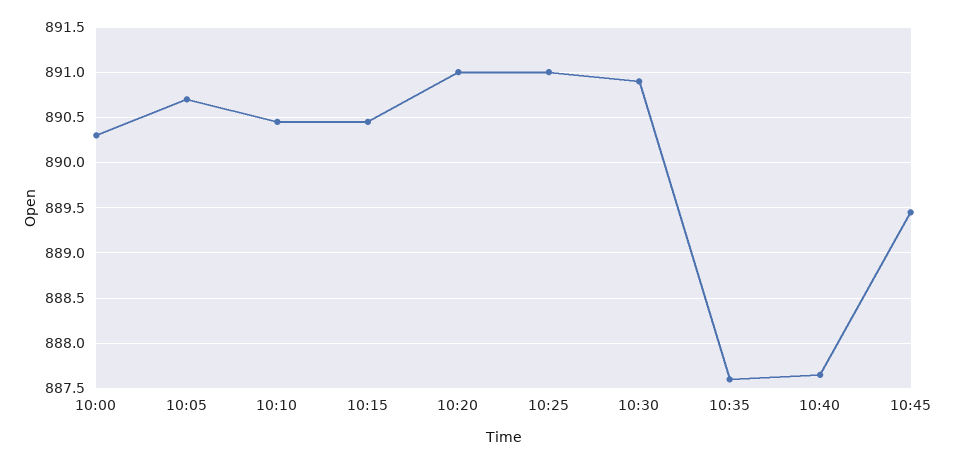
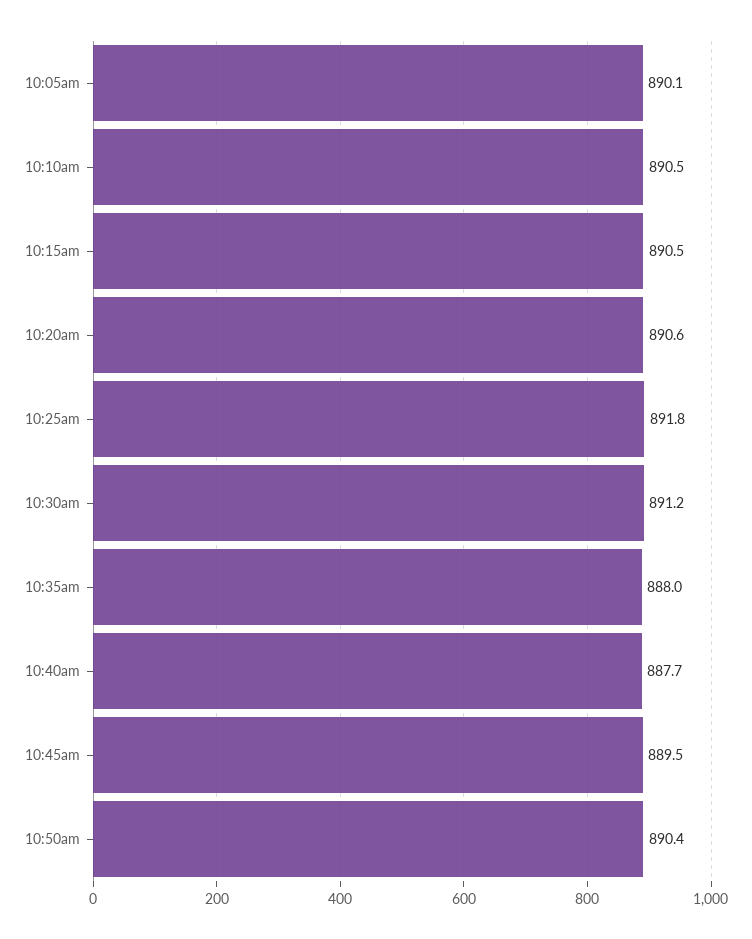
10:00: 890.3 -> none
10:05: 890.7 -> 890.1
10:20: 891 -> 890.6
10:25: 891 -> 891.8
10:30: 890.9 -> 891.2
10:35: 887.6 -> 888
10:50am: none -> 890.4

